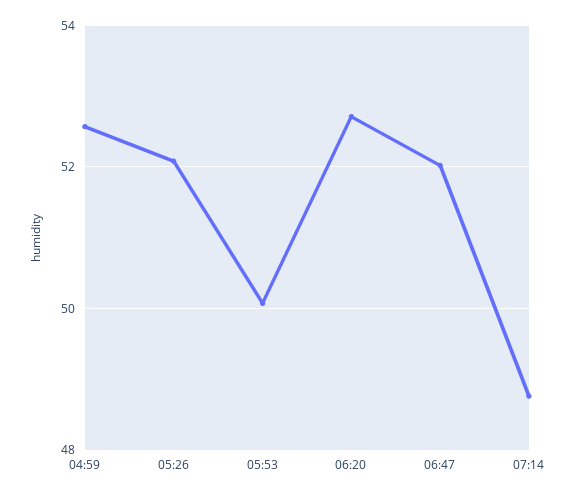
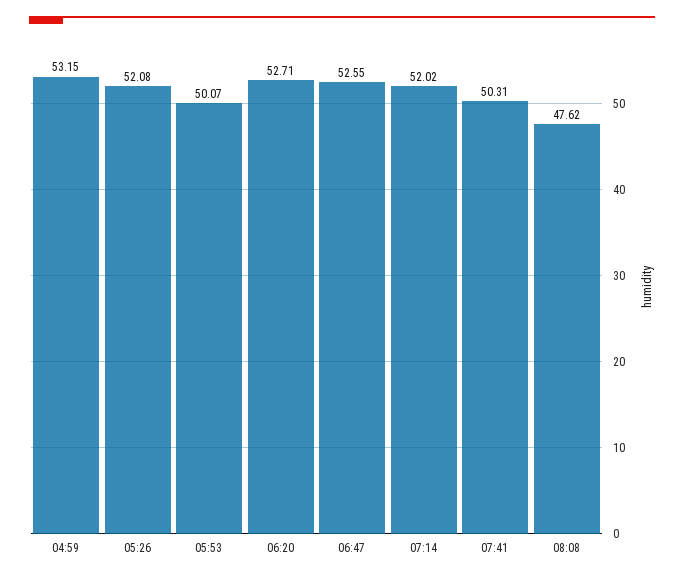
04:59: 52.6 -> 53.15
06:47: 52 -> 52.55
07:14: 48.8 -> 52.02
07:41: none -> 50.31
08:08: none -> 47.62

